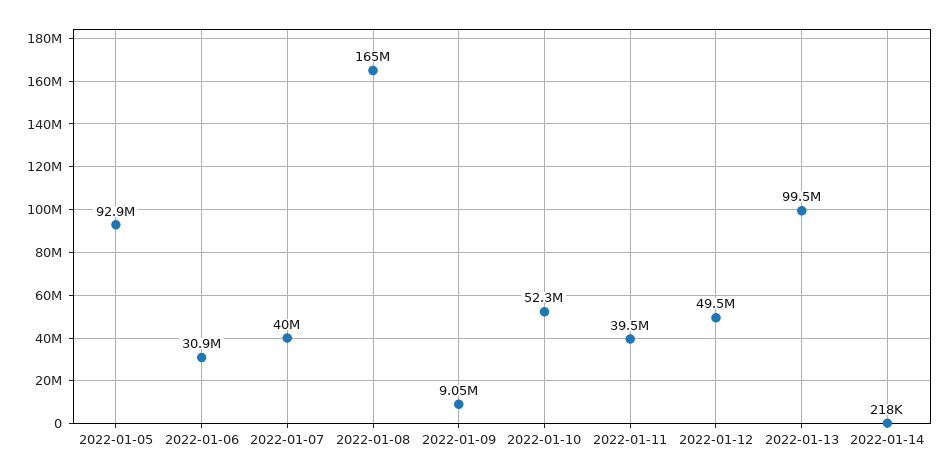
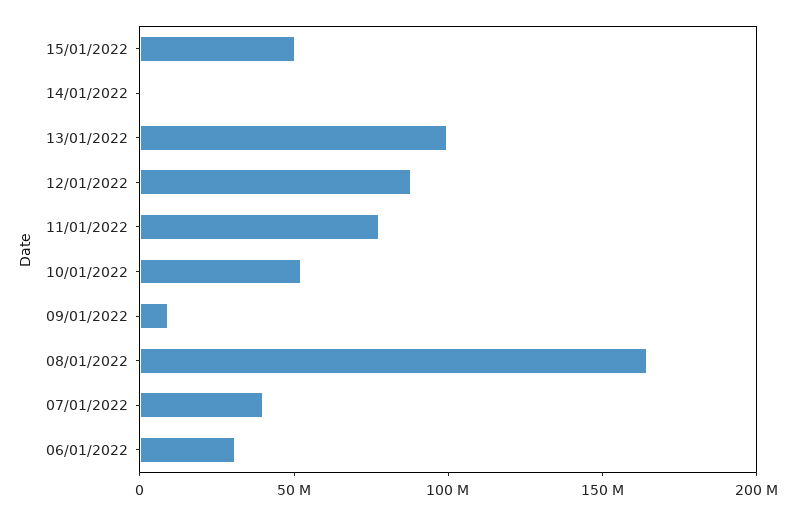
2022-01-05: 92900000 -> none
2022-01-11: 39500000 -> 80000000
2022-01-12: 49500000 -> 90000000
15/01/2022: none -> 50000000

